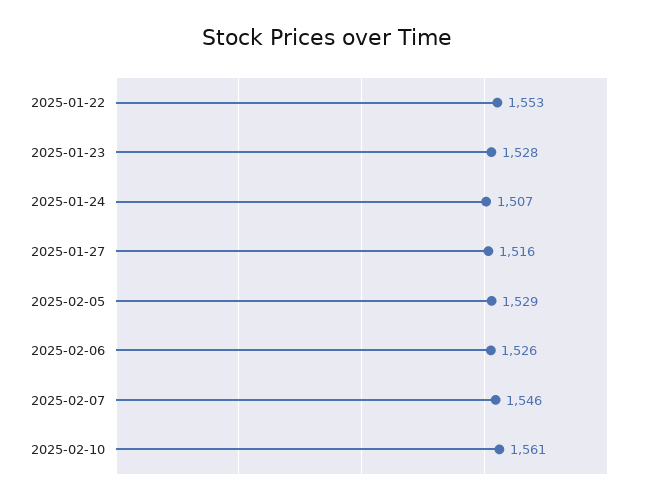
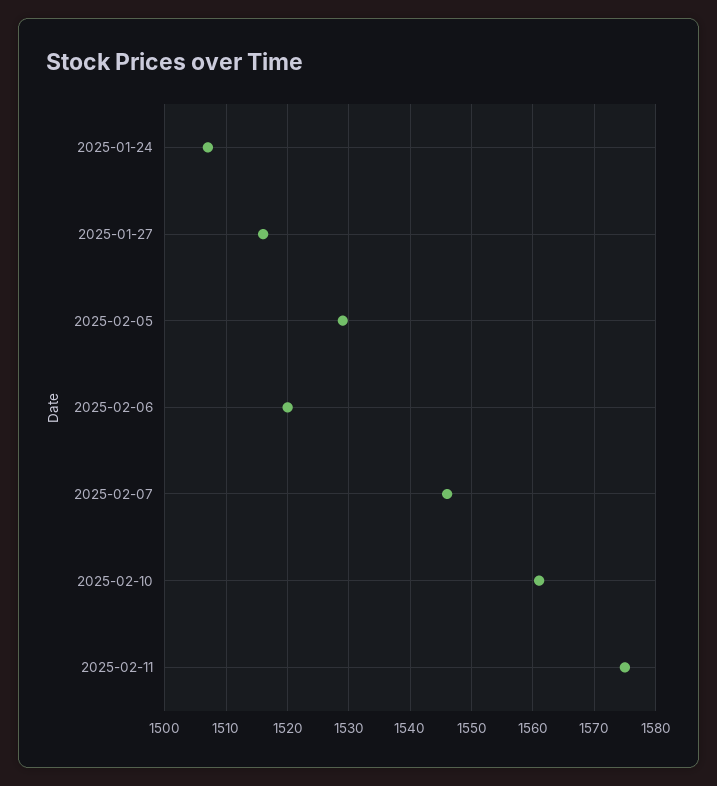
2025-01-22: 1553 -> none
2025-01-23: 1528 -> none
2025-02-06: 1526 -> 1520
2025-02-11: none -> 1575

